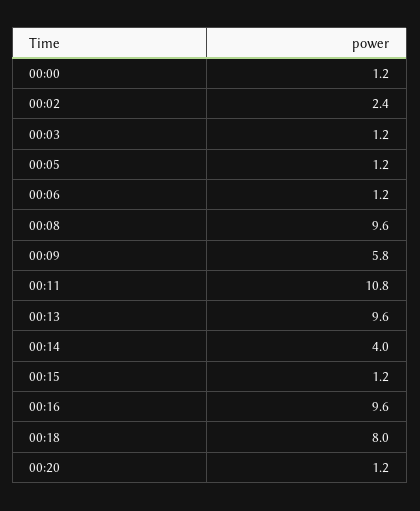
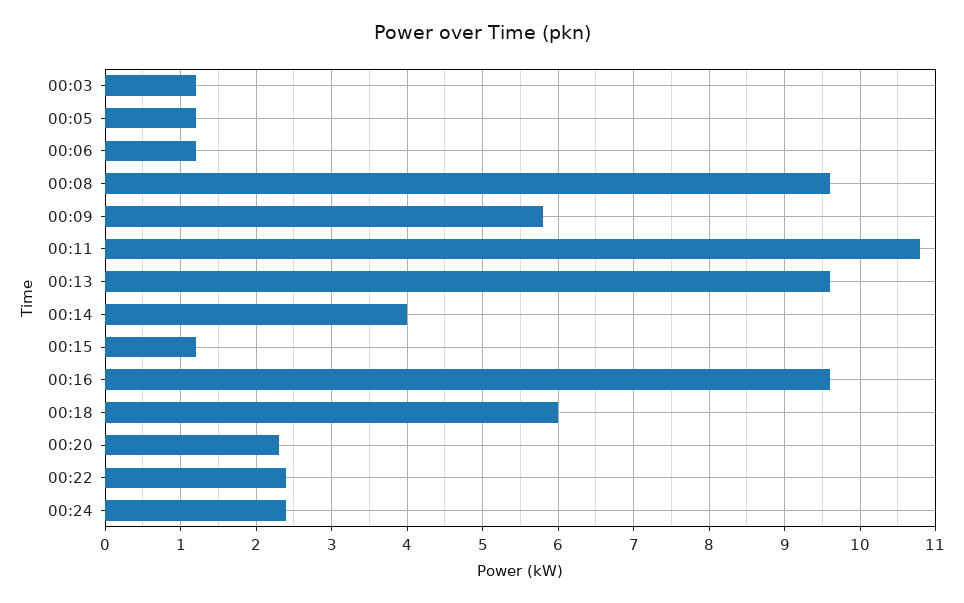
00:00: 1.2 -> none
00:02: 2.4 -> none
00:18: 8 -> 6
00:20: 1.2 -> 2.3
00:22: none -> 2.4
00:24: none -> 2.4

